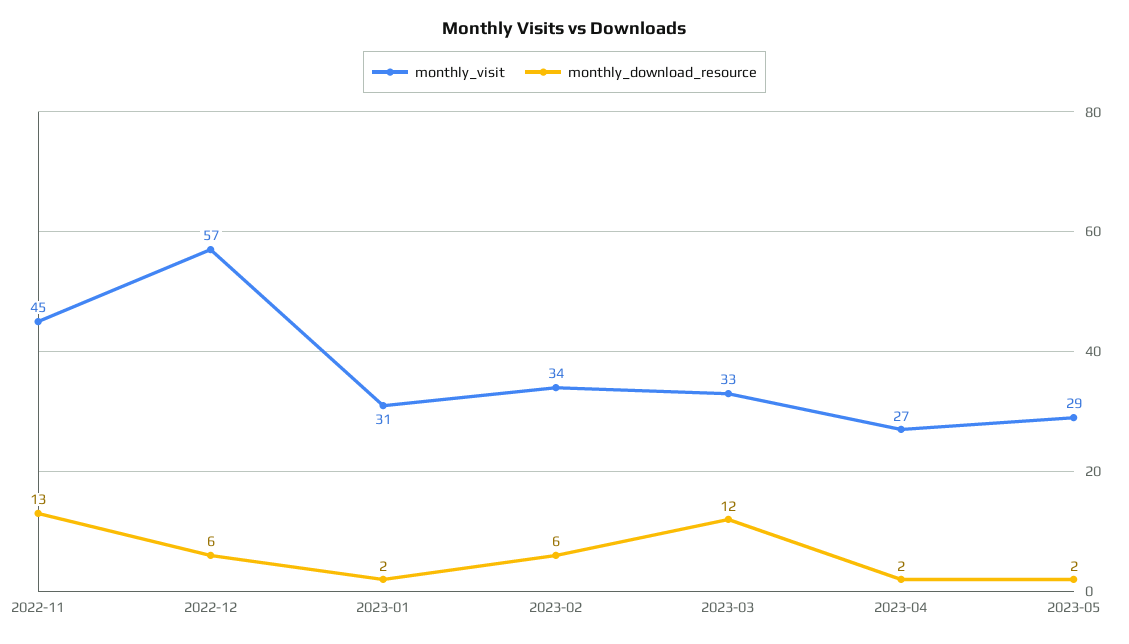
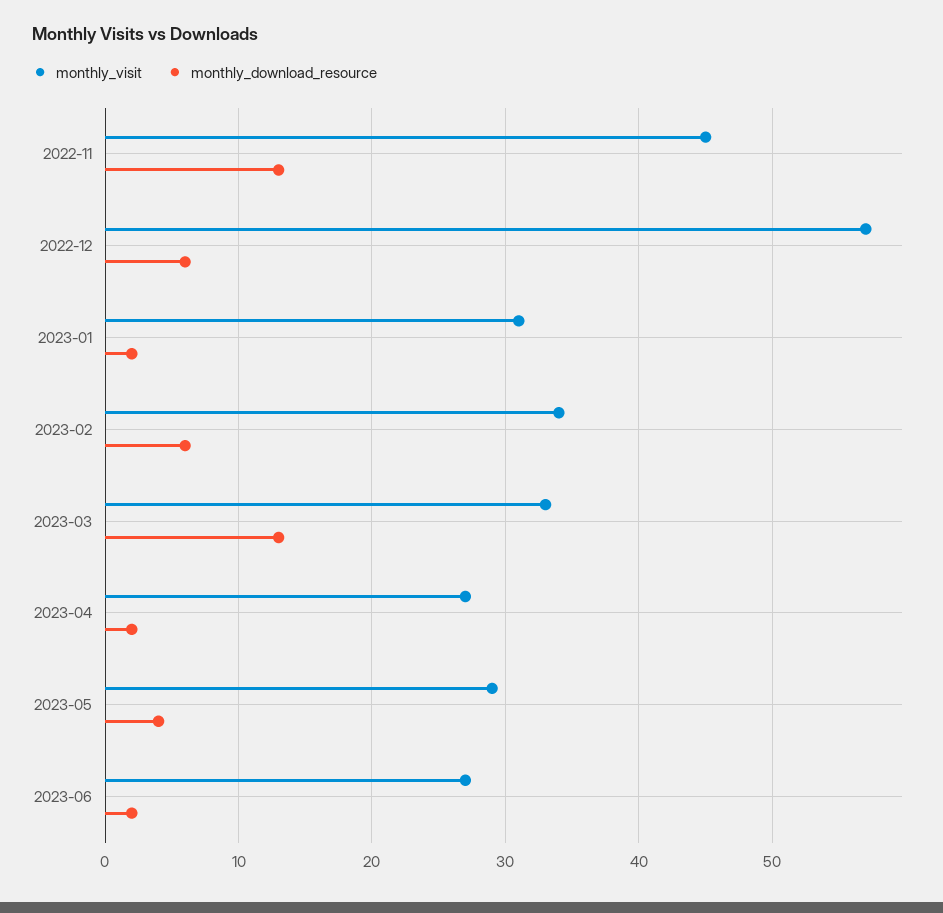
monthly_download_resource, 2023-03: 12 -> 13
monthly_download_resource, 2023-05: 2 -> 4
monthly_visit, 2023-06: none -> 27
monthly_download_resource, 2023-06: none -> 2

